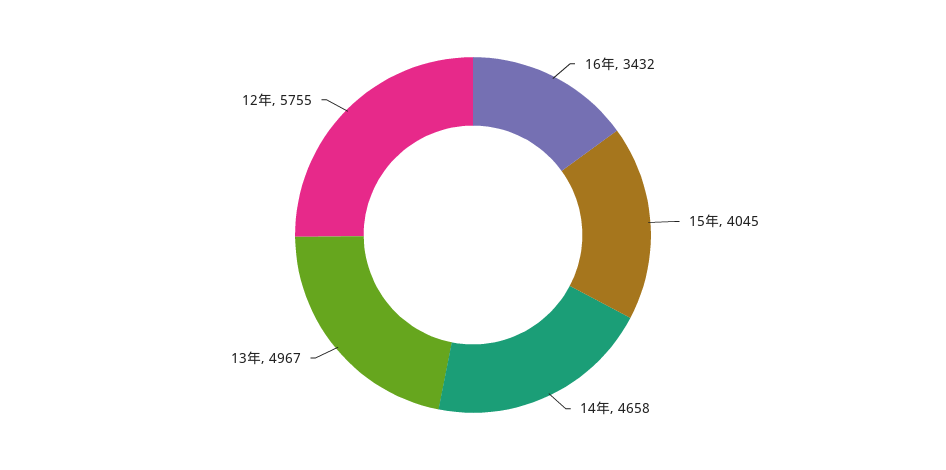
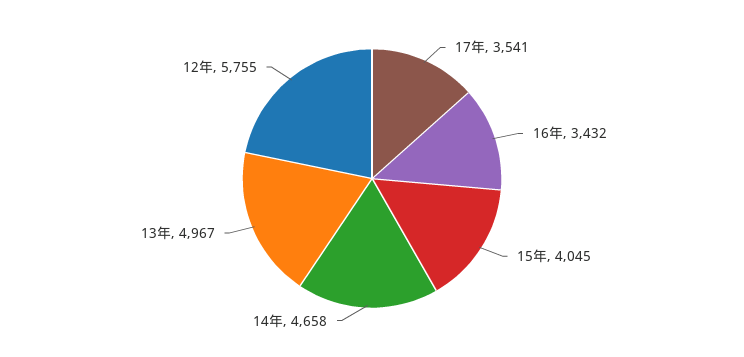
17年: none -> 3541

